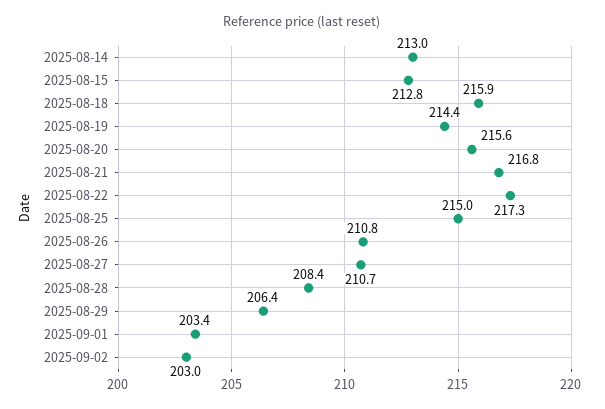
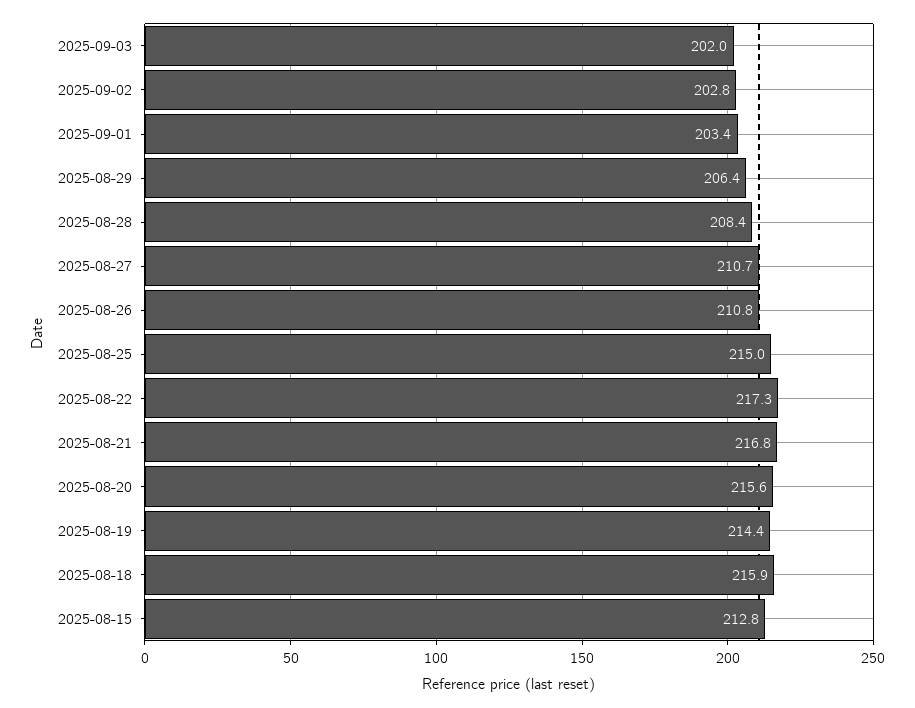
2025-08-14: 213 -> none
2025-09-02: 203 -> 202.8
2025-09-03: none -> 202

